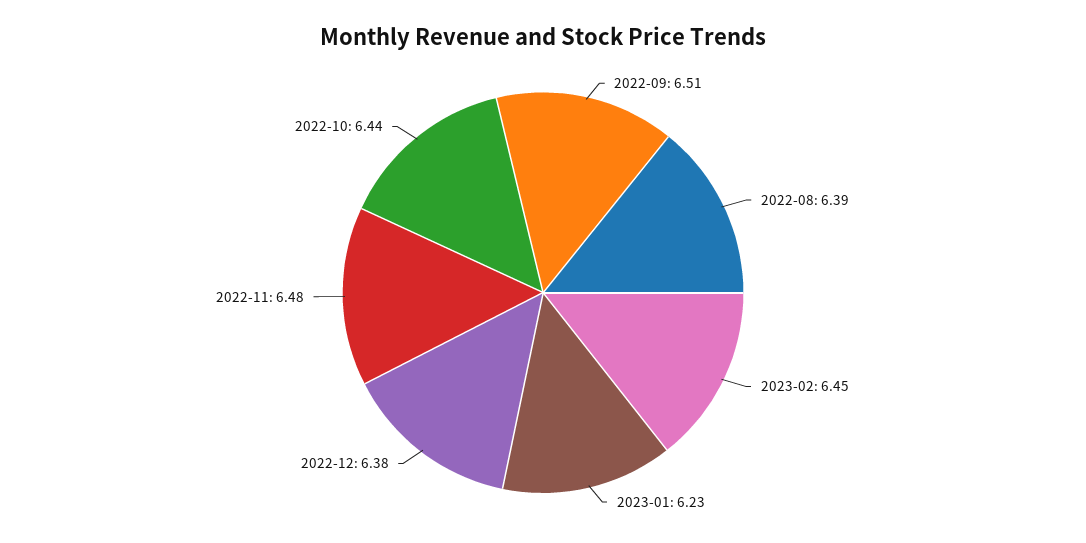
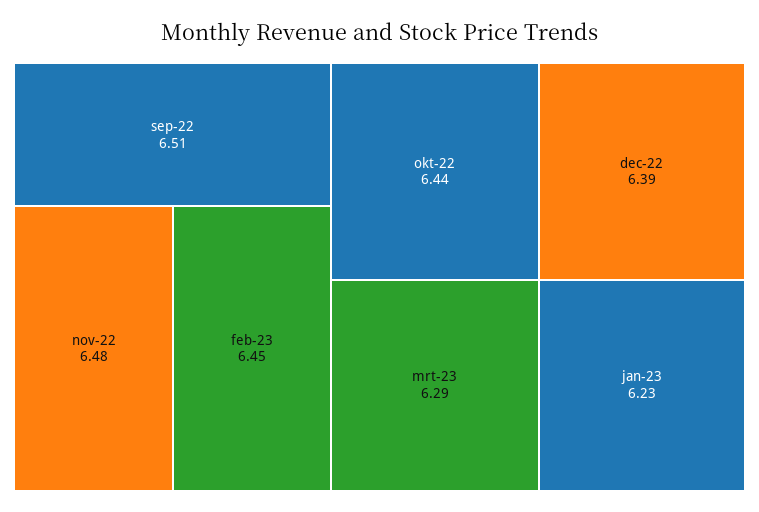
2022-08: 6.39 -> none
2022-12: 6.38 -> 6.39
mrt-23: none -> 6.29

